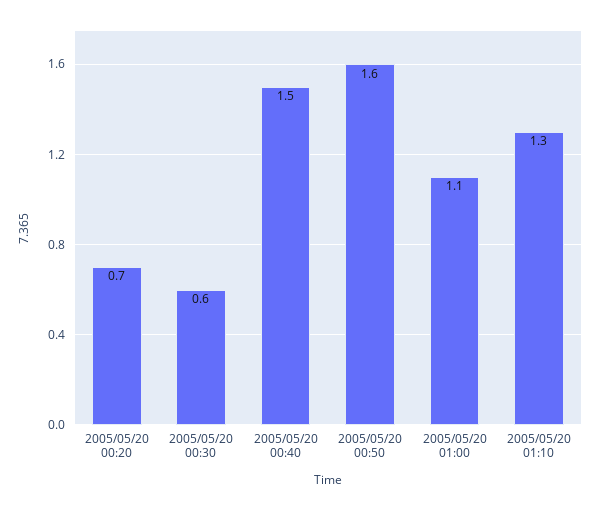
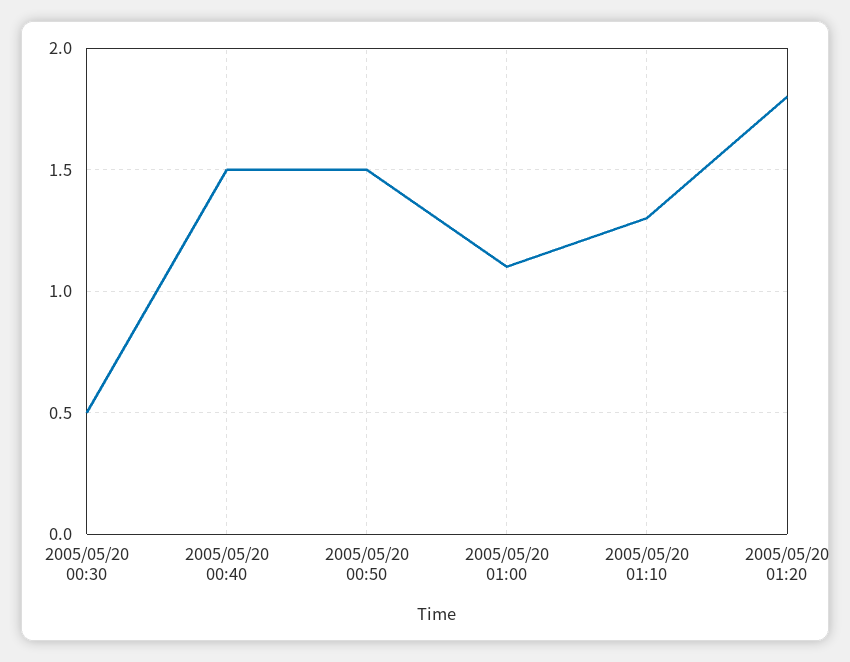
2005/05/20 00:20: 0.7 -> none
2005/05/20 00:30: 0.6 -> 0.5
2005/05/20 00:50: 1.6 -> 1.5
2005/05/20 01:20: none -> 1.8

